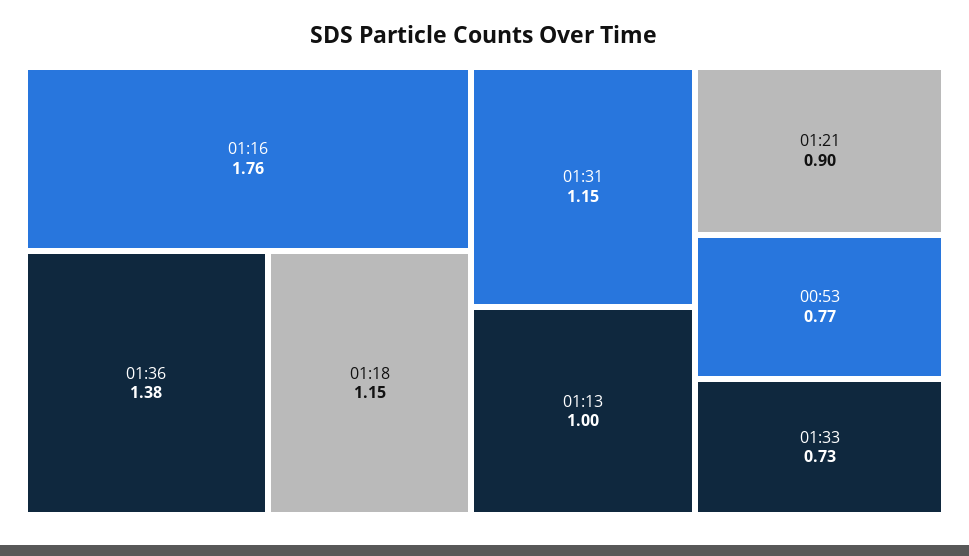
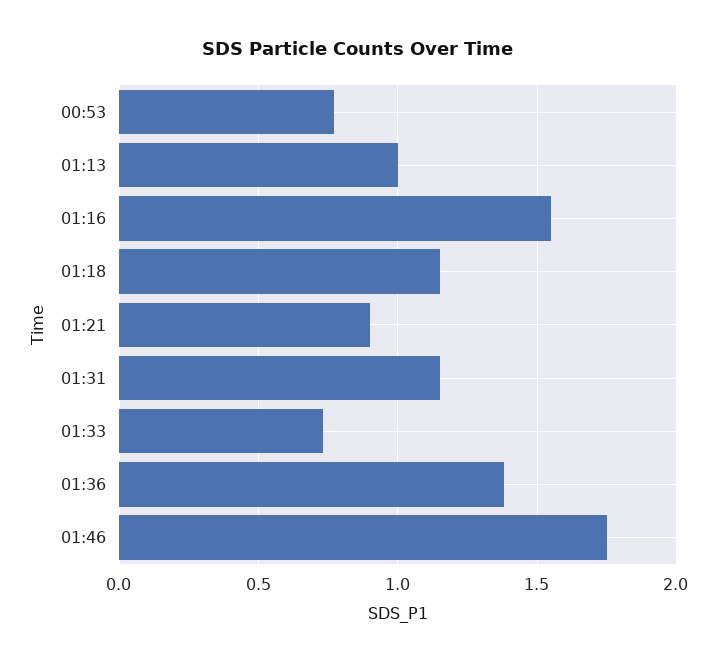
01:16: 1.76 -> 1.55
01:46: none -> 1.75

